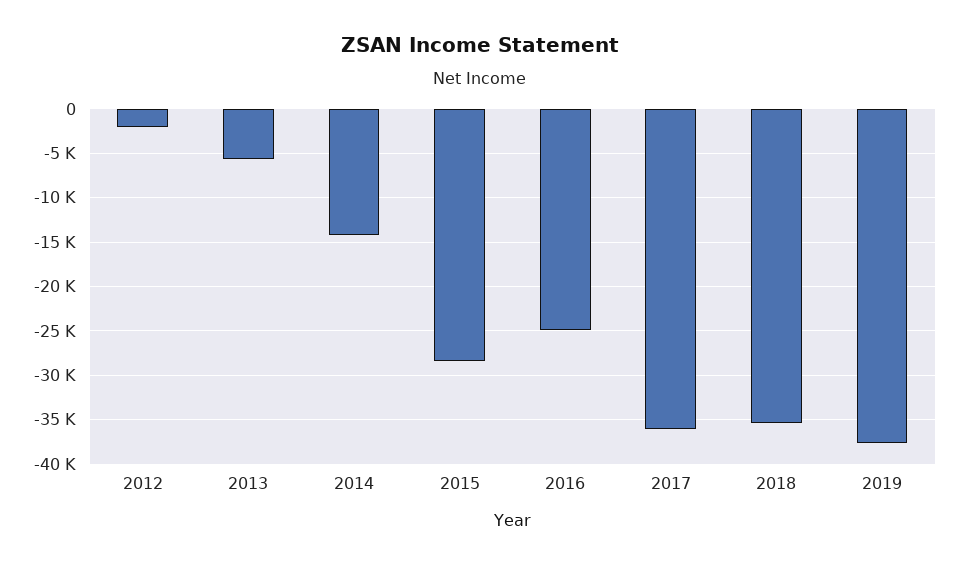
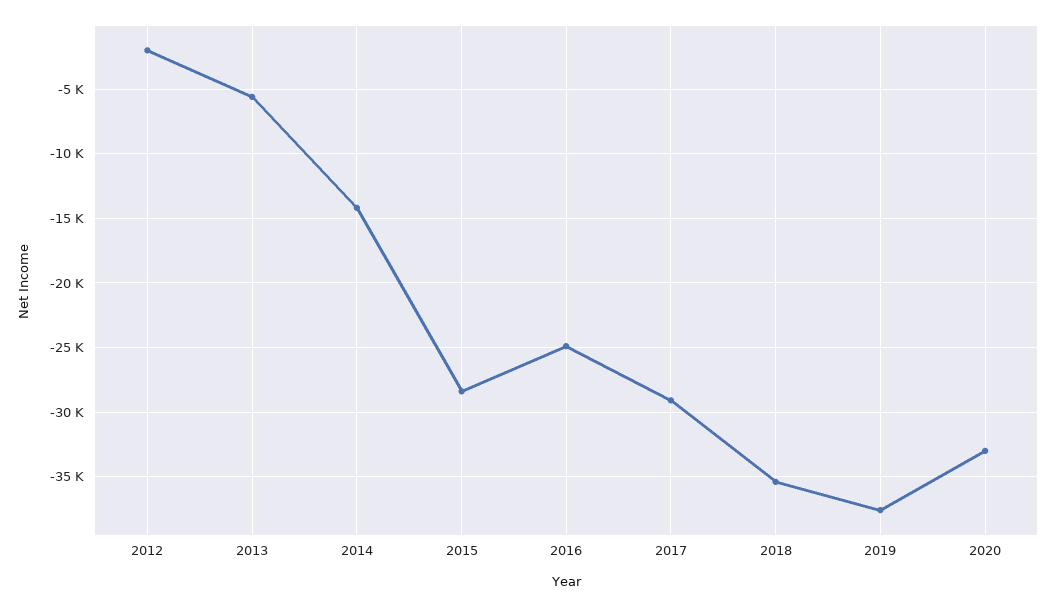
2017: -36000 -> -29000
2020: none -> -33000

